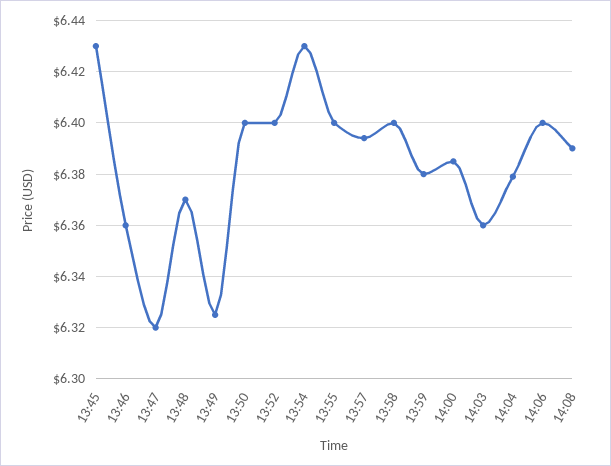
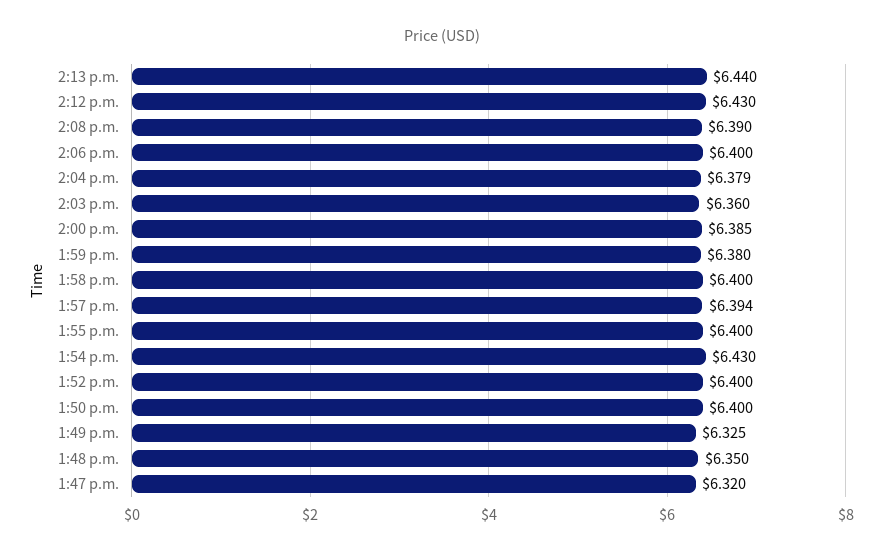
13:45: 6.43 -> none
13:46: 6.36 -> none
13:48: 6.37 -> 6.35
2:13 p.m.: none -> 6.44
2:12 p.m.: none -> 6.43

